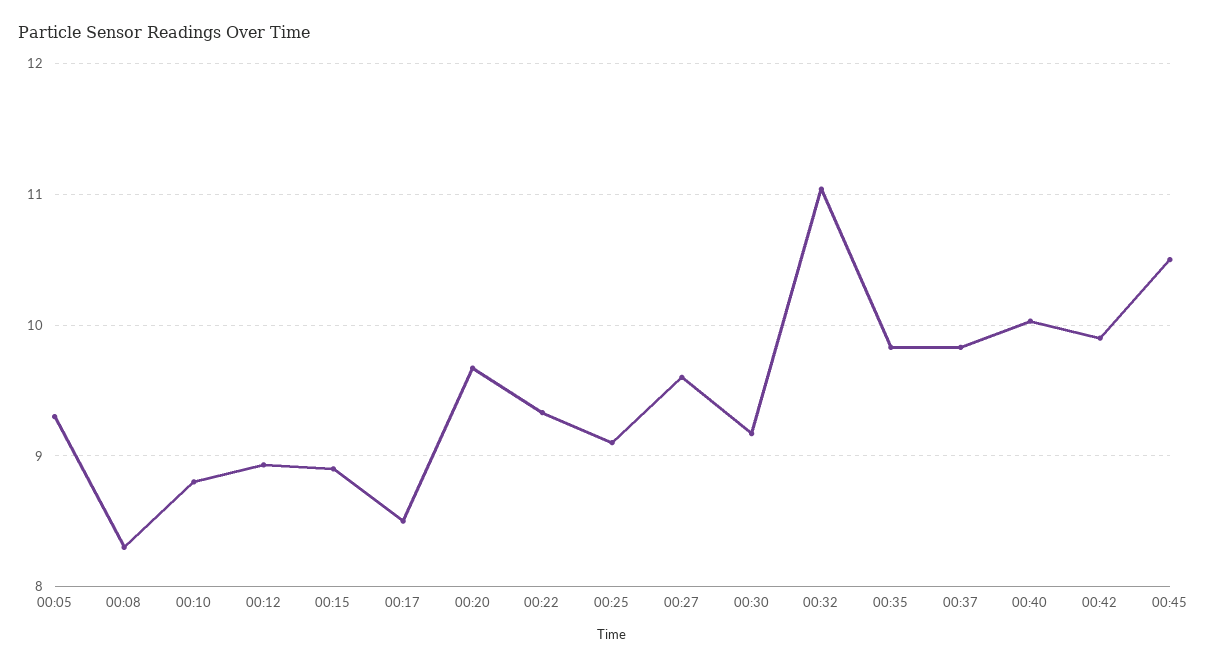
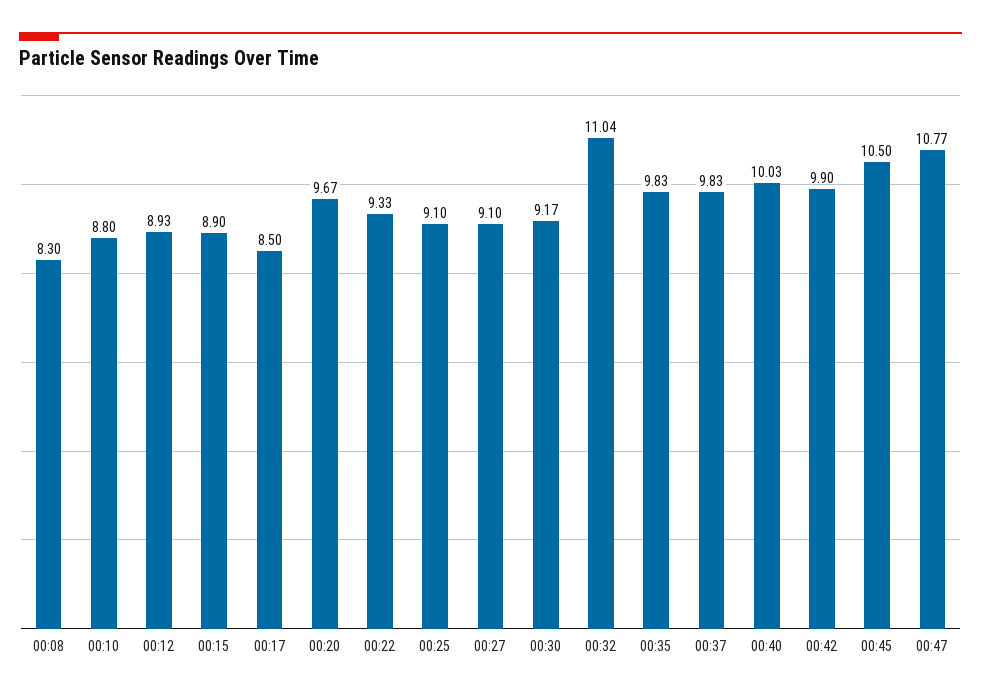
00:05: 9.3 -> none
00:27: 9.6 -> 9.1
00:47: none -> 10.77

